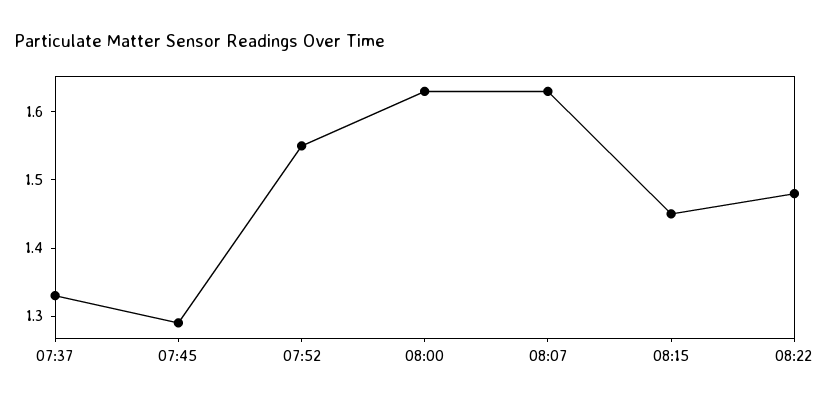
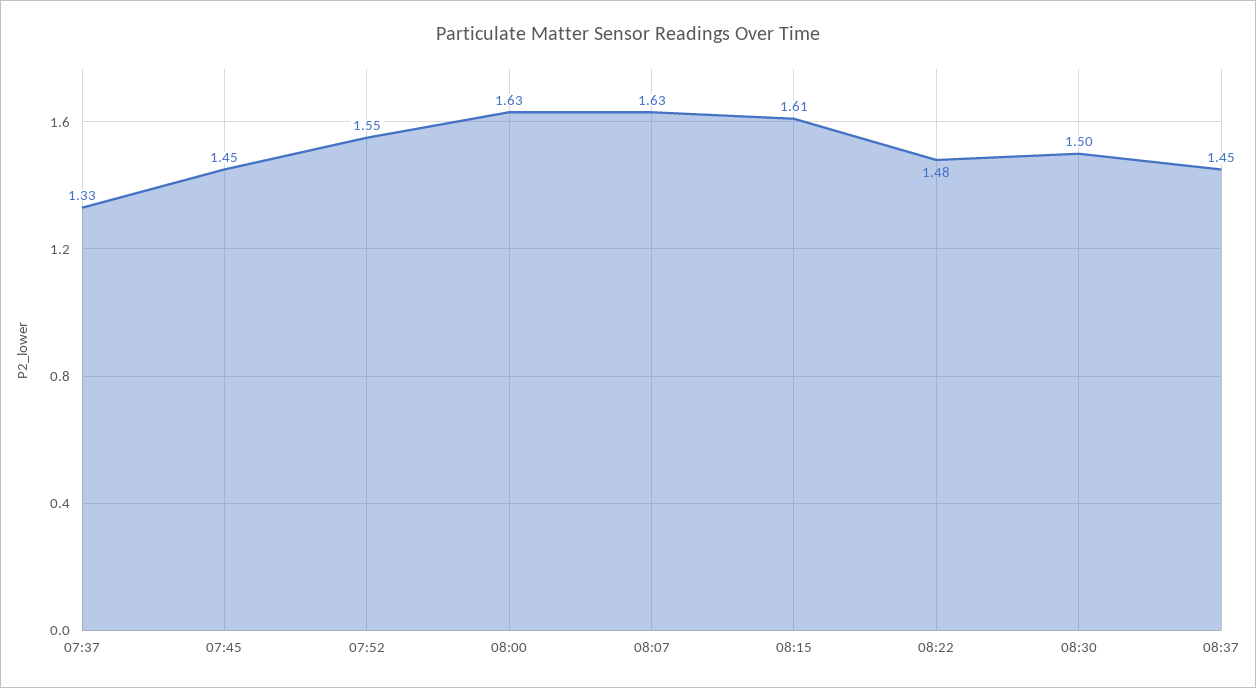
07:45: 1.3 -> 1.45
08:15: 1.45 -> 1.61
08:30: none -> 1.5
08:37: none -> 1.45

